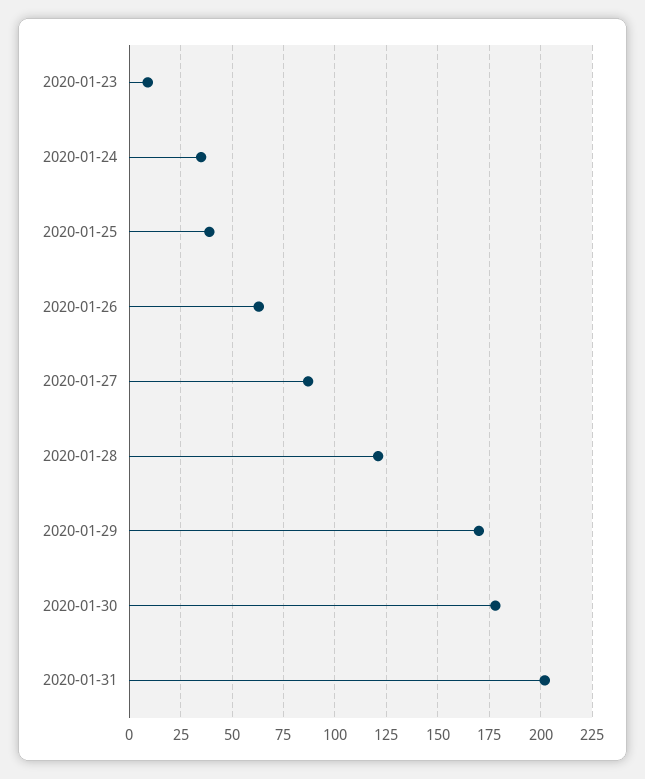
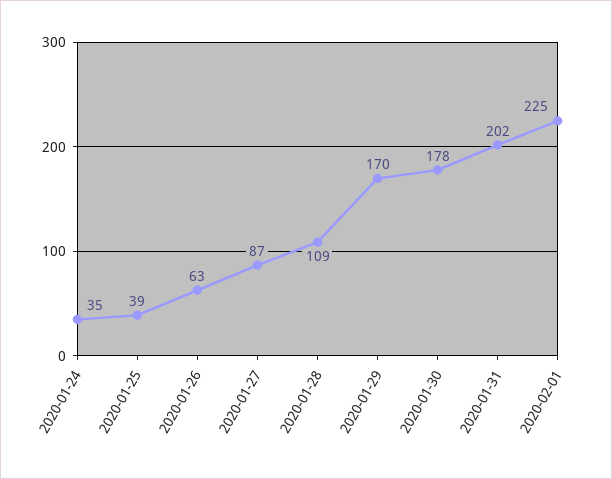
2020-01-23: 10 -> none
2020-01-28: 120 -> 109
2020-02-01: none -> 225

